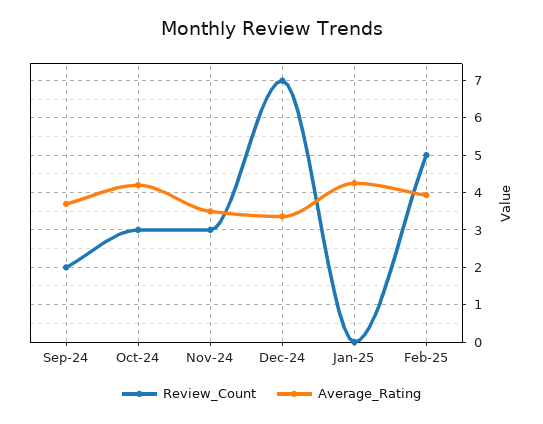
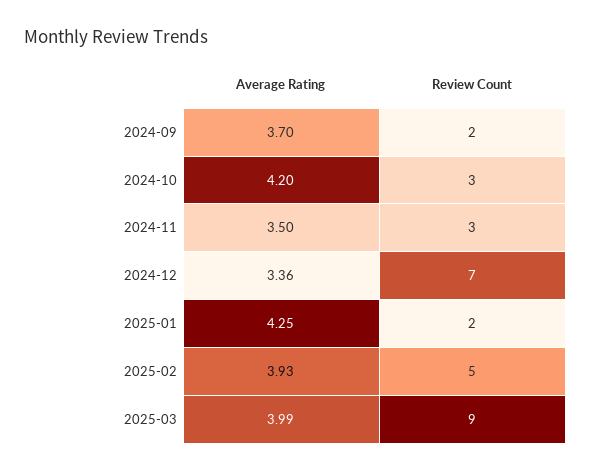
Review_Count, Jan-25: 0 -> 2
Average_Rating, 2025-03: none -> 3.99
Review_Count, 2025-03: none -> 9

